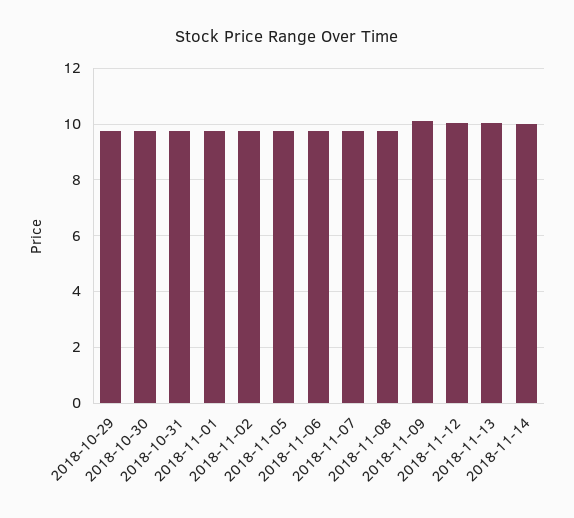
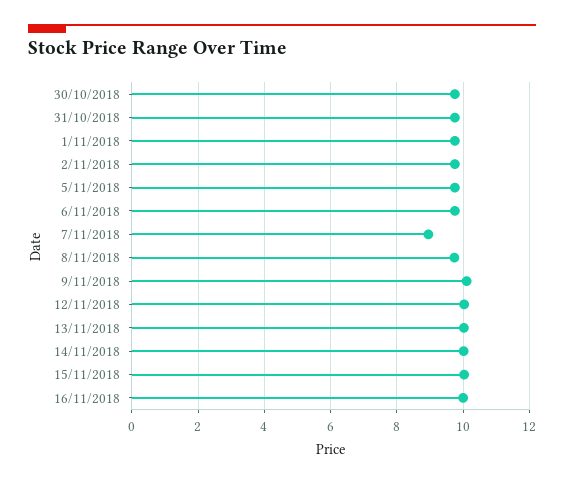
2018-10-29: 9.75 -> none
2018-11-07: 9.75 -> 9
15/11/2018: none -> 10
16/11/2018: none -> 10

